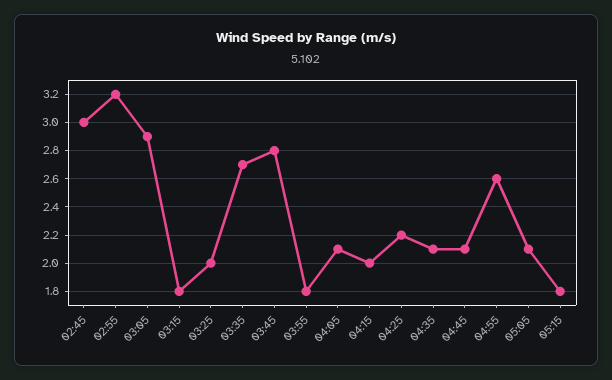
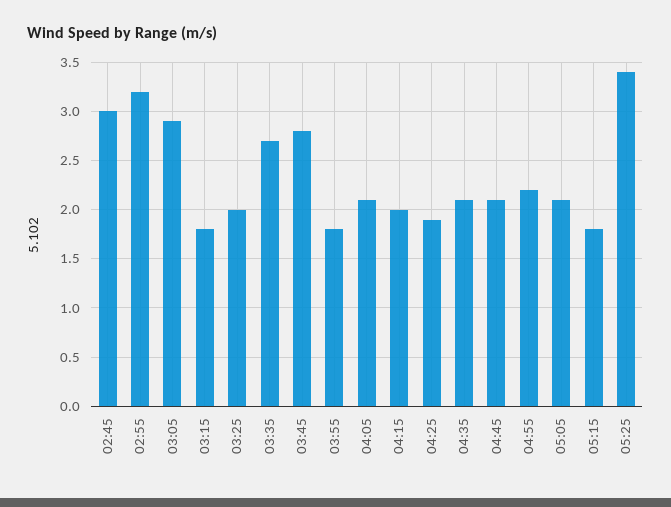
04:25: 2.2 -> 1.9
04:55: 2.6 -> 2.2
05:25: none -> 3.4

